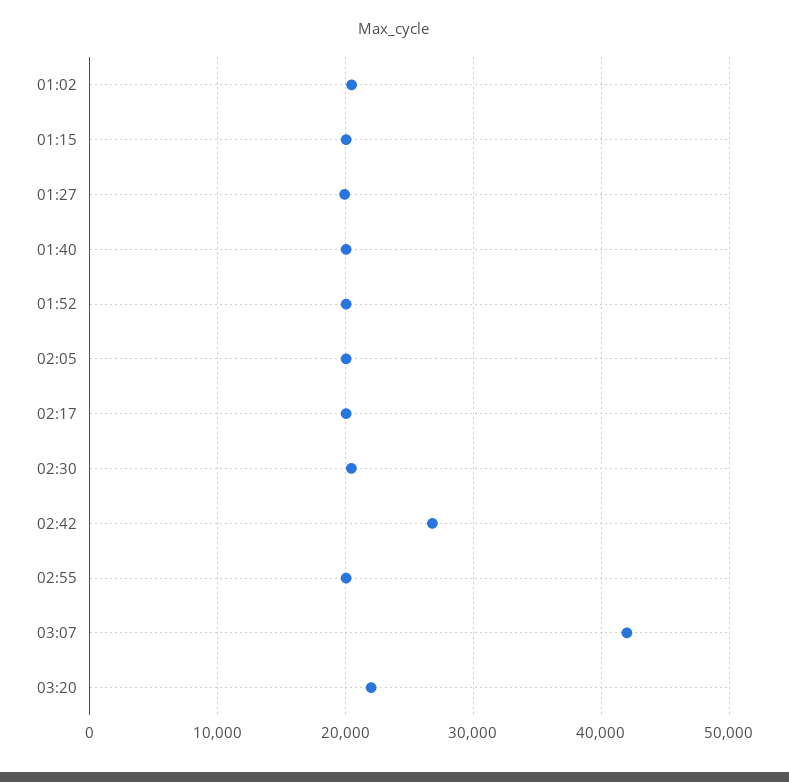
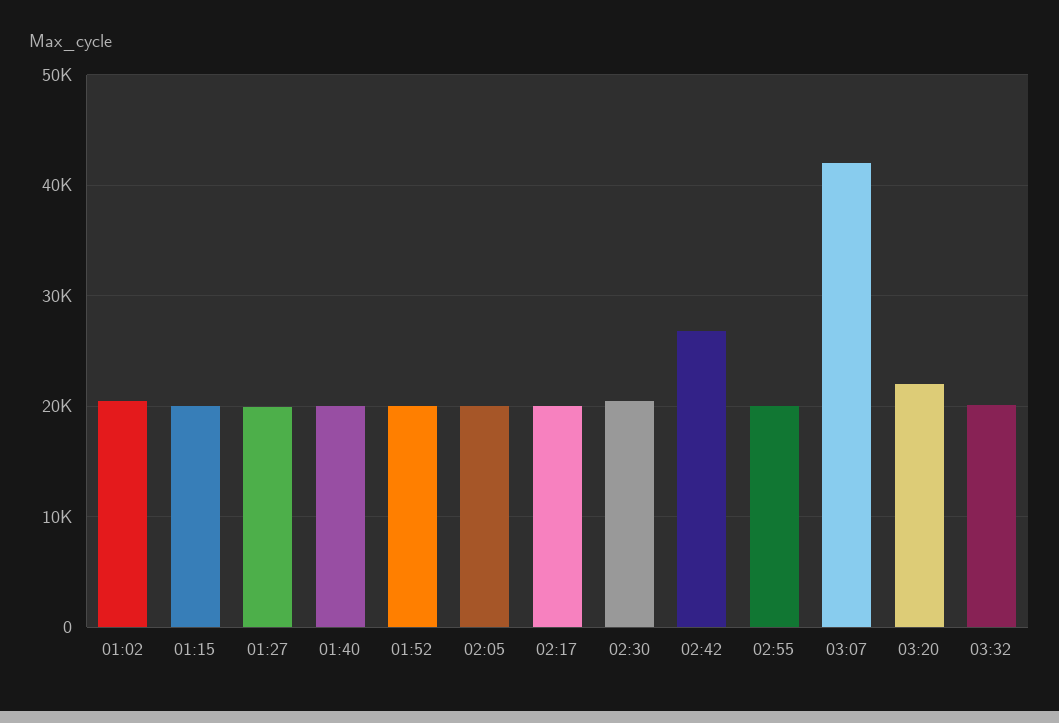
03:32: none -> 20000

